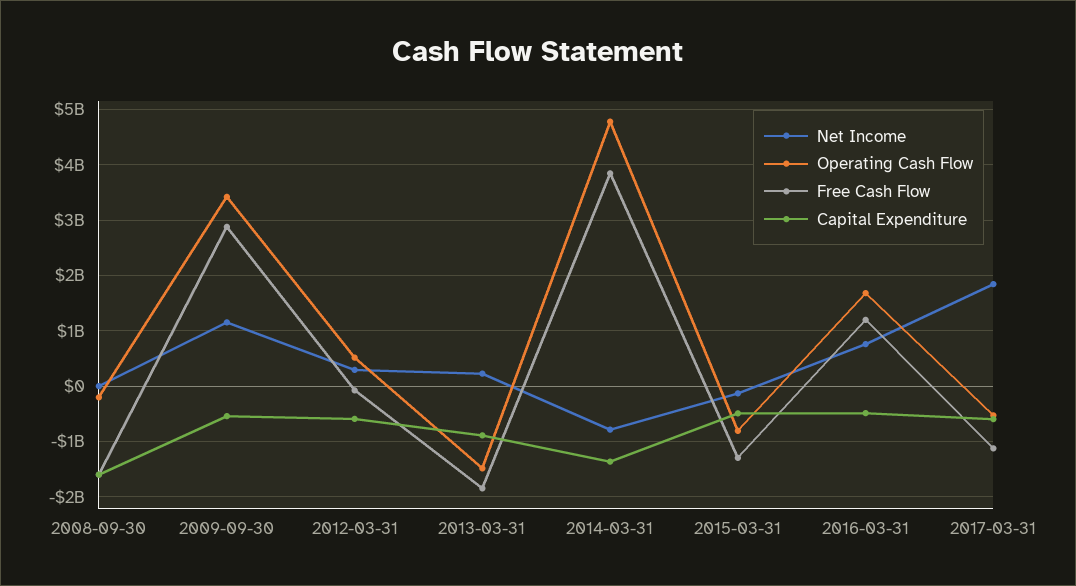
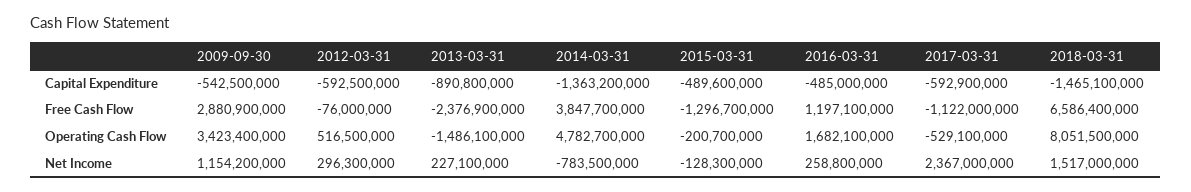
Net Income, 2008-09-30: 0 -> none
Operating Cash Flow, 2008-09-30: -200000000 -> none
Free Cash Flow, 2008-09-30: -1600000000 -> none
Capital Expenditure, 2008-09-30: -1600000000 -> none
Free Cash Flow, 2013-03-31: -1800000000 -> -2376900000
Operating Cash Flow, 2015-03-31: -800000000 -> -200700000
Net Income, 2016-03-31: 800000000 -> 258800000
Net Income, 2017-03-31: 1800000000 -> 2367000000
Capital Expenditure, 2018-03-31: none -> -1465100000
Free Cash Flow, 2018-03-31: none -> 6586400000
Operating Cash Flow, 2018-03-31: none -> 8051500000
Net Income, 2018-03-31: none -> 1517000000

